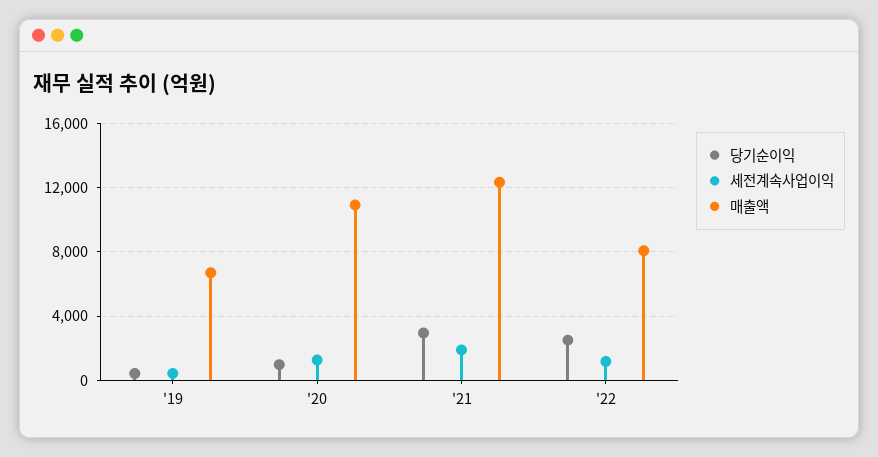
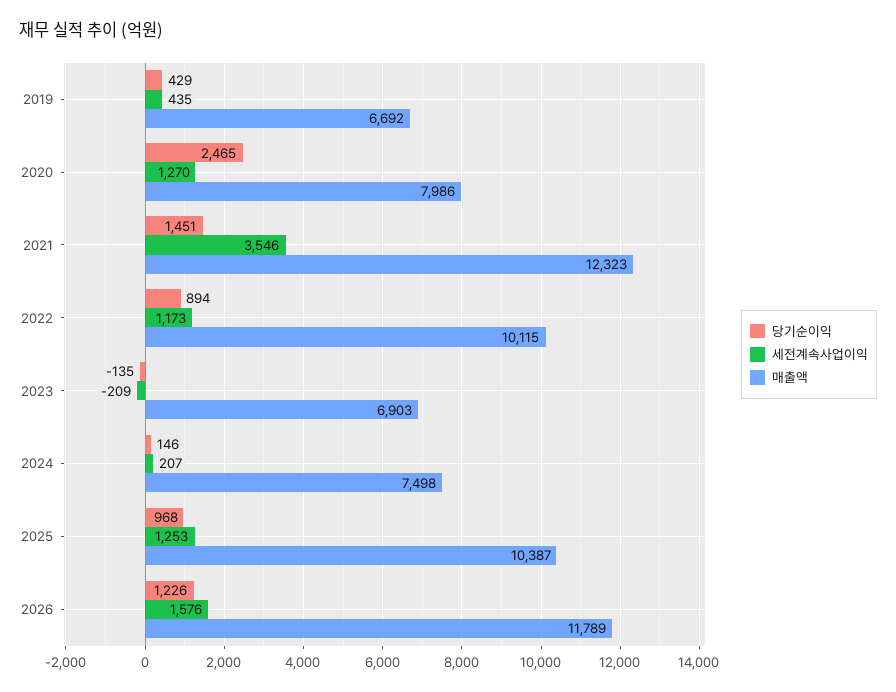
당기순이익, '20: 1000 -> 2465
매출액, '20: 11000 -> 7986
당기순이익, '21: 3000 -> 1451
세전계속사업이익, '21: 2000 -> 3546
당기순이익, '22: 2500 -> 894
매출액, '22: 8000 -> 10115
당기순이익, 2023: none -> -135
세전계속사업이익, 2023: none -> -209
매출액, 2023: none -> 6903
당기순이익, 2024: none -> 146
세전계속사업이익, 2024: none -> 207
매출액, 2024: none -> 7498
당기순이익, 2025: none -> 968
세전계속사업이익, 2025: none -> 1253
매출액, 2025: none -> 10387
당기순이익, 2026: none -> 1226
세전계속사업이익, 2026: none -> 1576
매출액, 2026: none -> 11789

